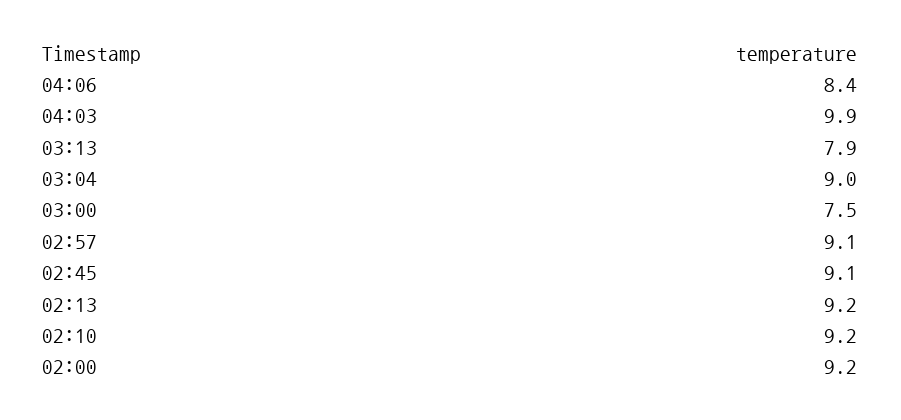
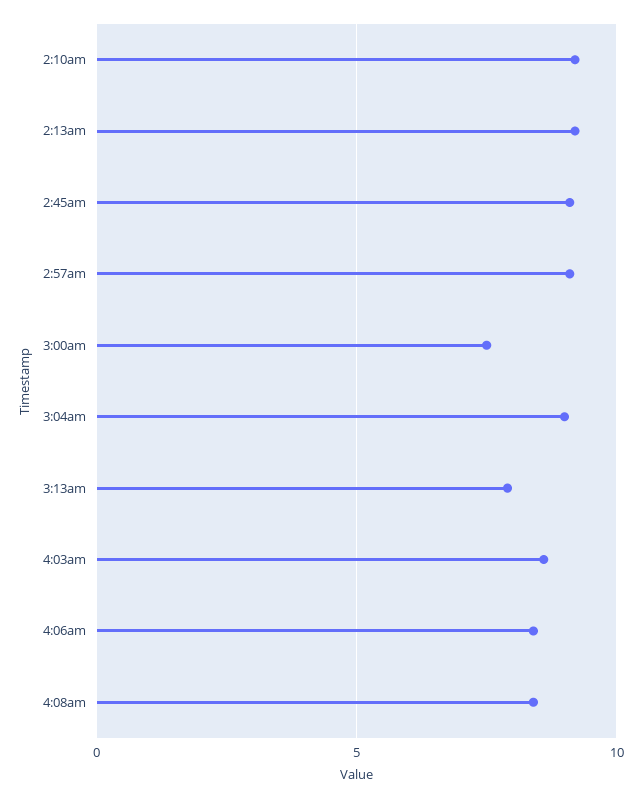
04:03: 9.9 -> 8.5
02:00: 9.2 -> none
4:08am: none -> 8.5

